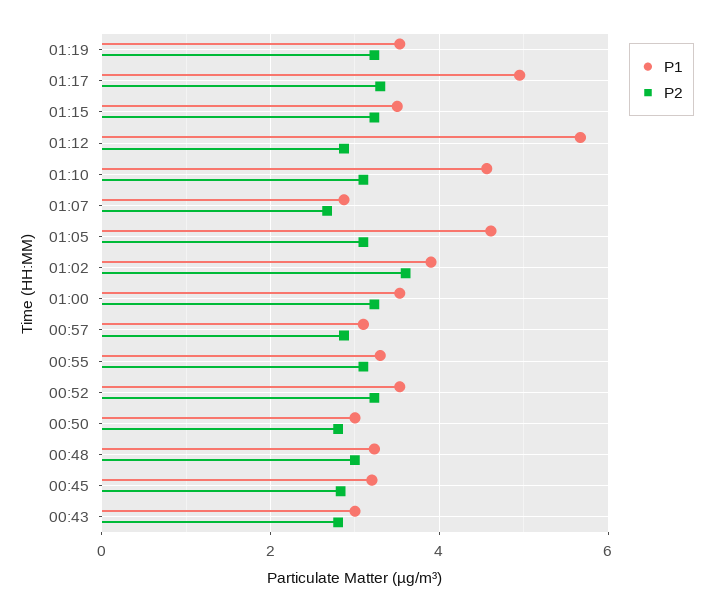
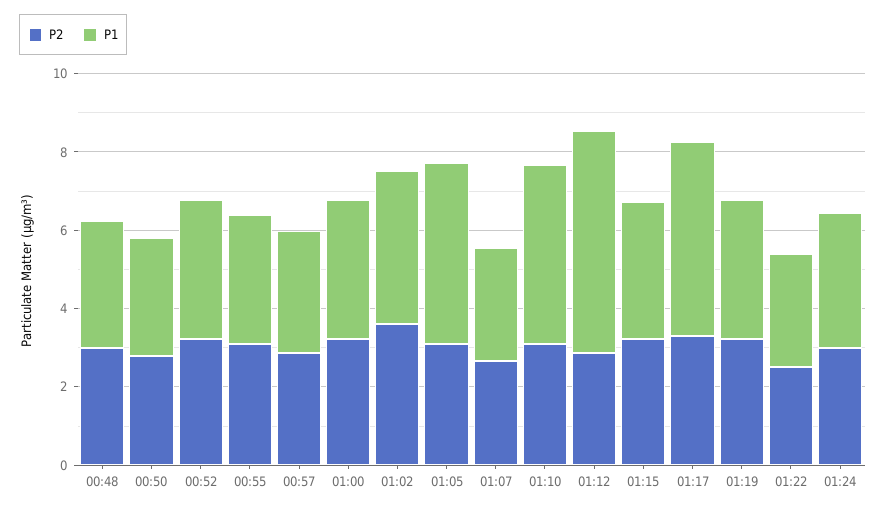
P1, 00:45: 3.2 -> none
P2, 00:45: 2.8 -> none
P1, 00:43: 3 -> none
P2, 00:43: 2.8 -> none
P2, 01:22: none -> 2.5
P1, 01:22: none -> 3
P2, 01:24: none -> 3
P1, 01:24: none -> 3.5

